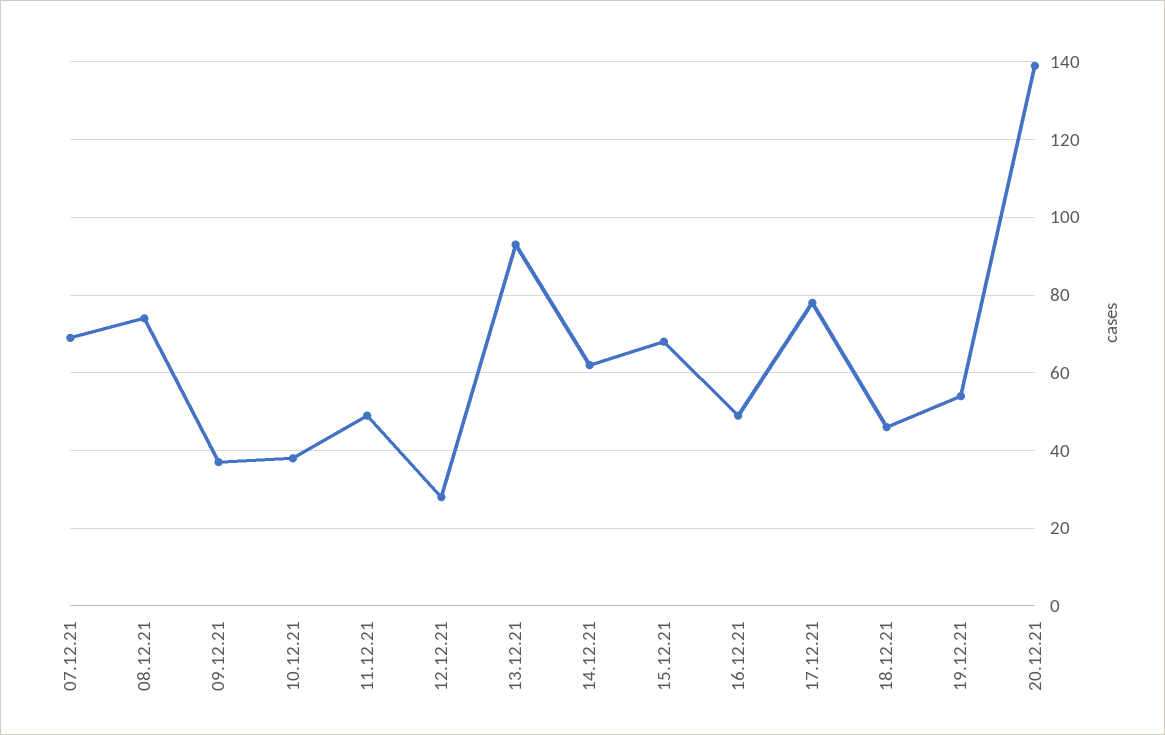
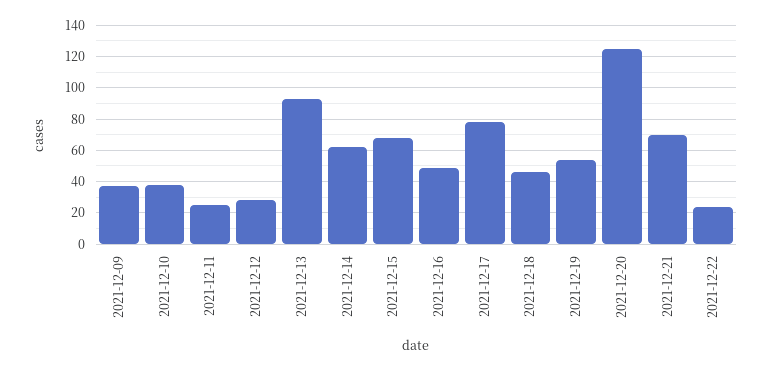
07.12.21: 70 -> none
08.12.21: 75 -> none
11.12.21: 50 -> 25
20.12.21: 140 -> 125
2021-12-21: none -> 70
2021-12-22: none -> 25

